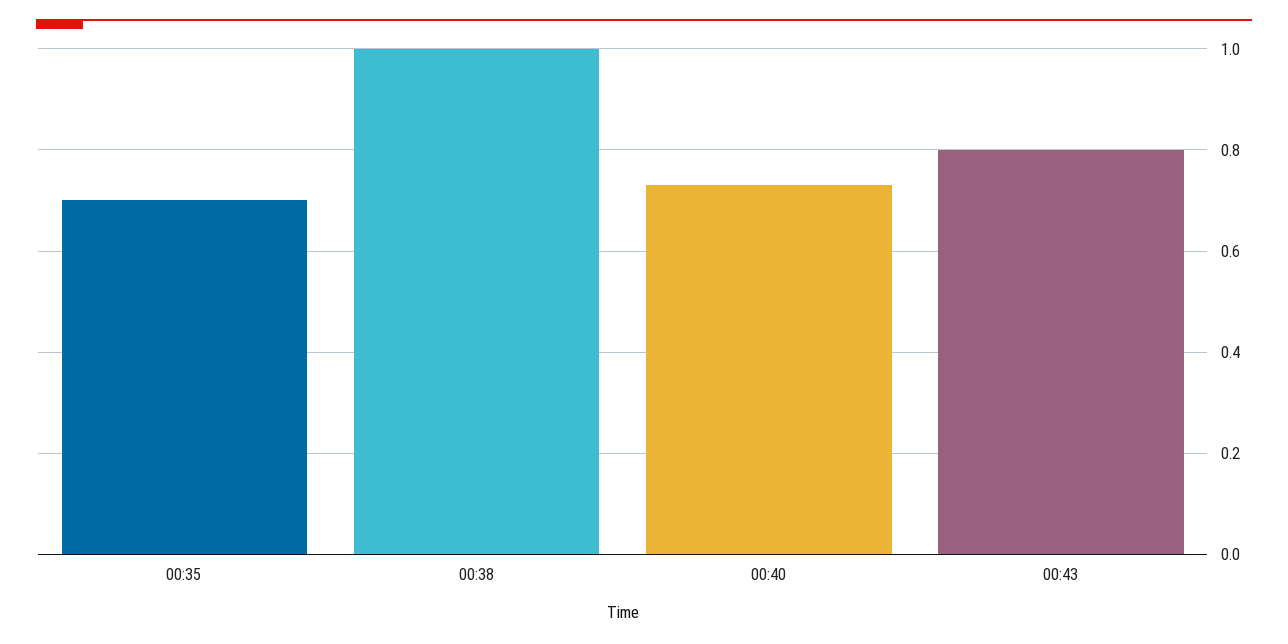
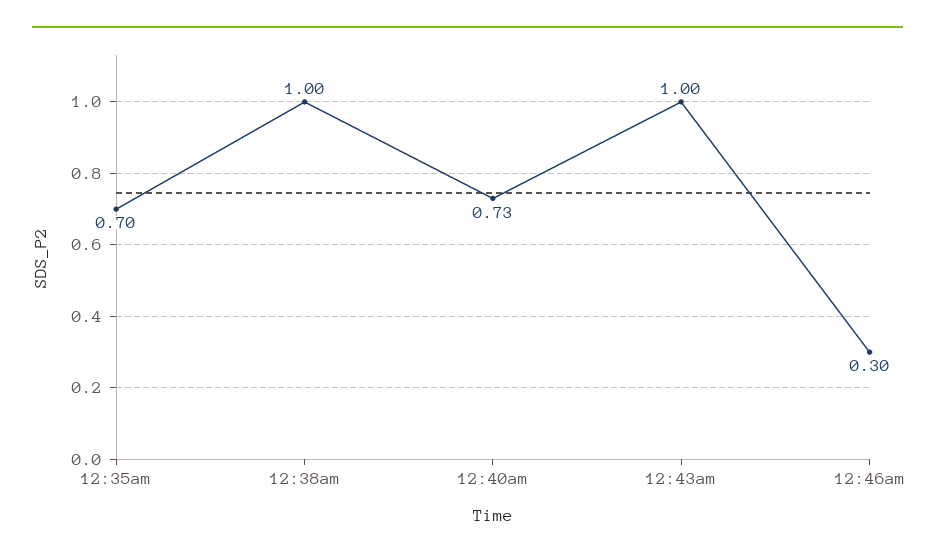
00:43: 0.8 -> 1
12:46am: none -> 0.3

